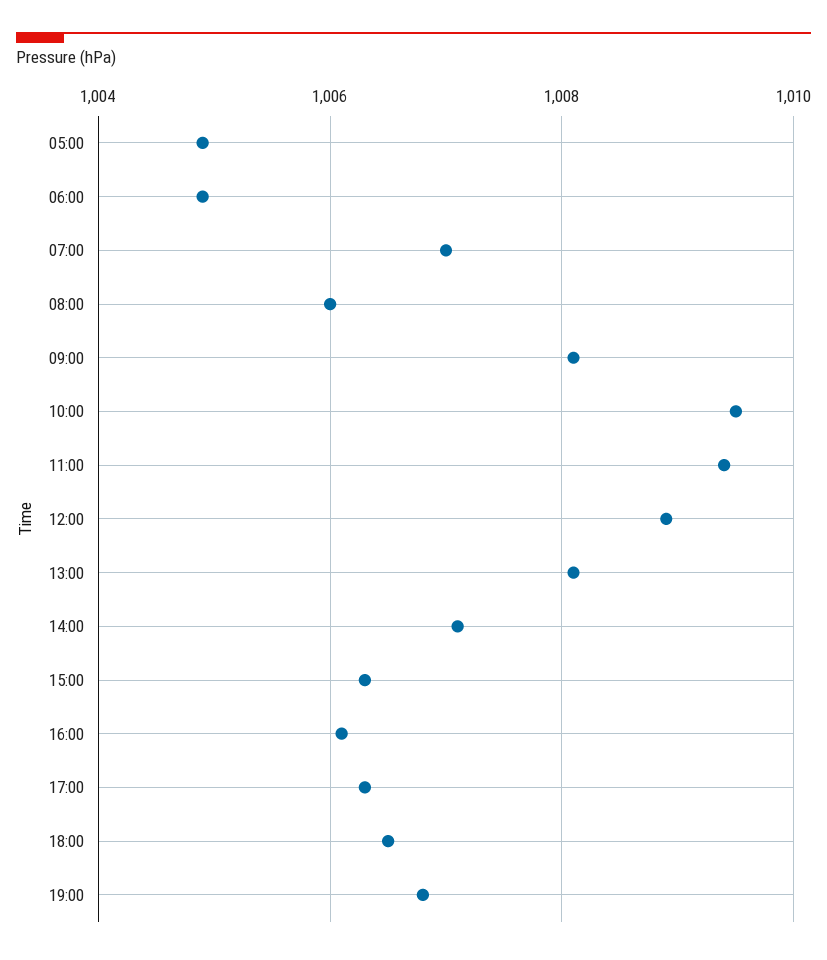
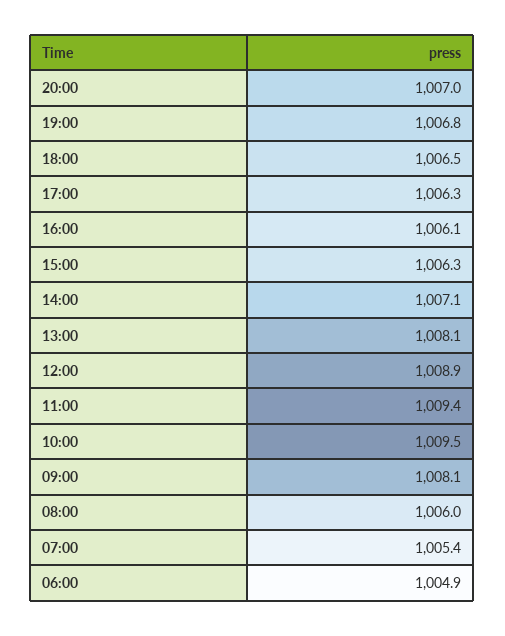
05:00: 1005 -> none
07:00: 1007 -> 1005.4
20:00: none -> 1007

